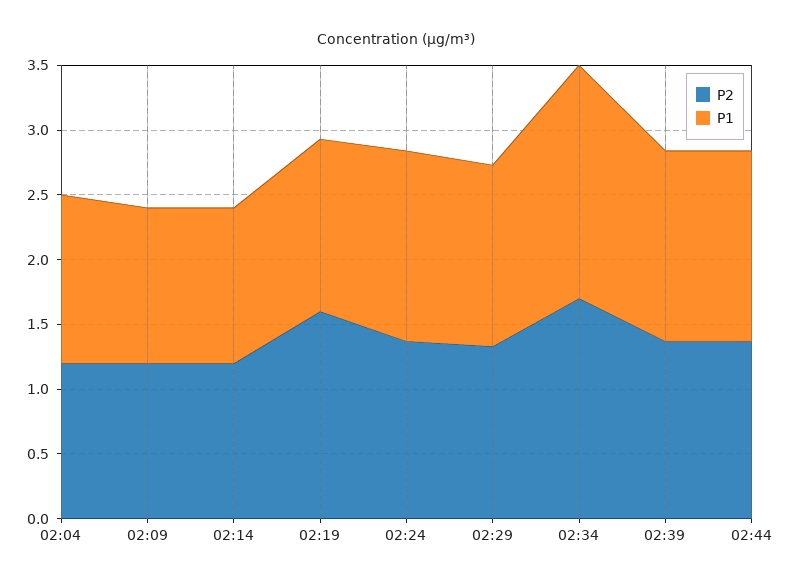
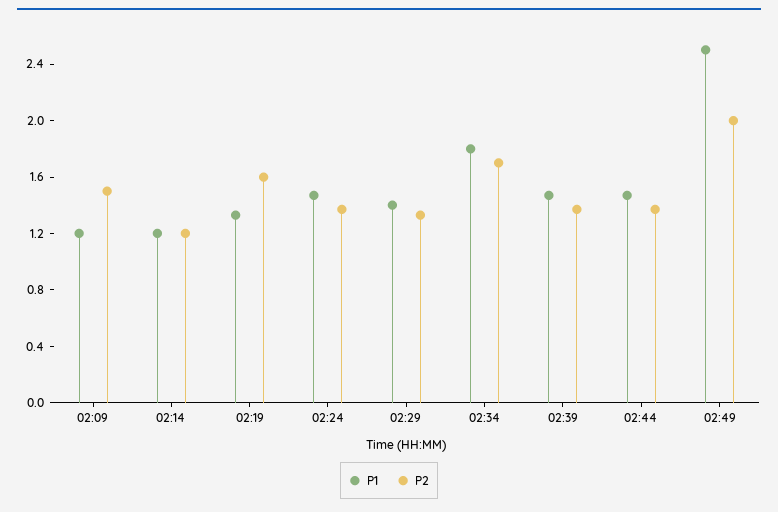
P2, 02:04: 1.2 -> none
P1, 02:04: 1.3 -> none
P2, 02:09: 1.2 -> 1.5
P1, 02:49: none -> 2.5
P2, 02:49: none -> 2

